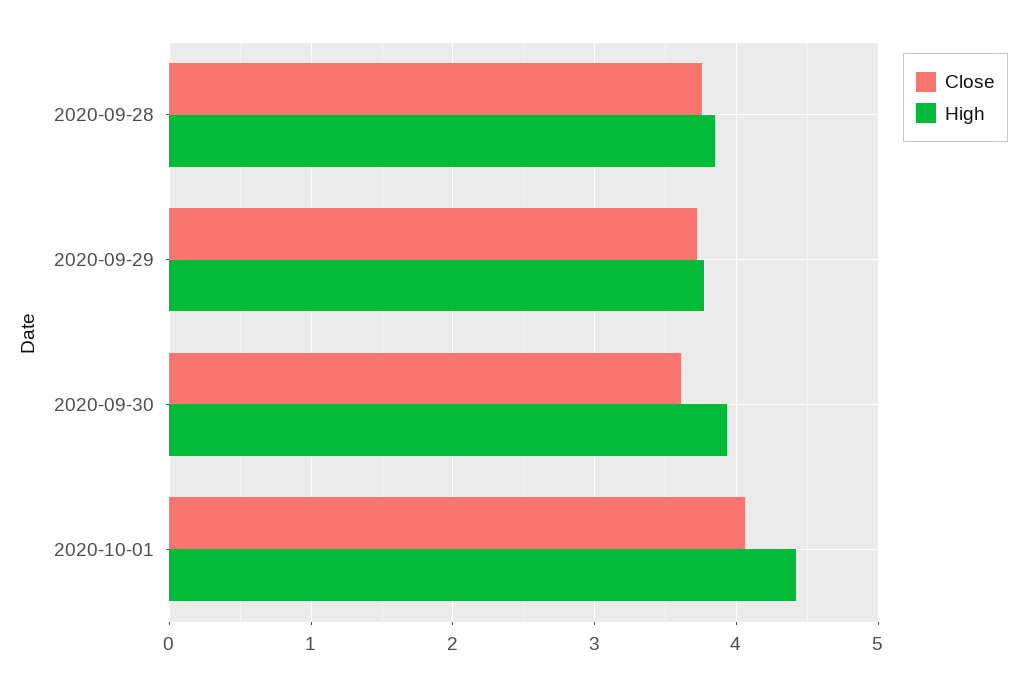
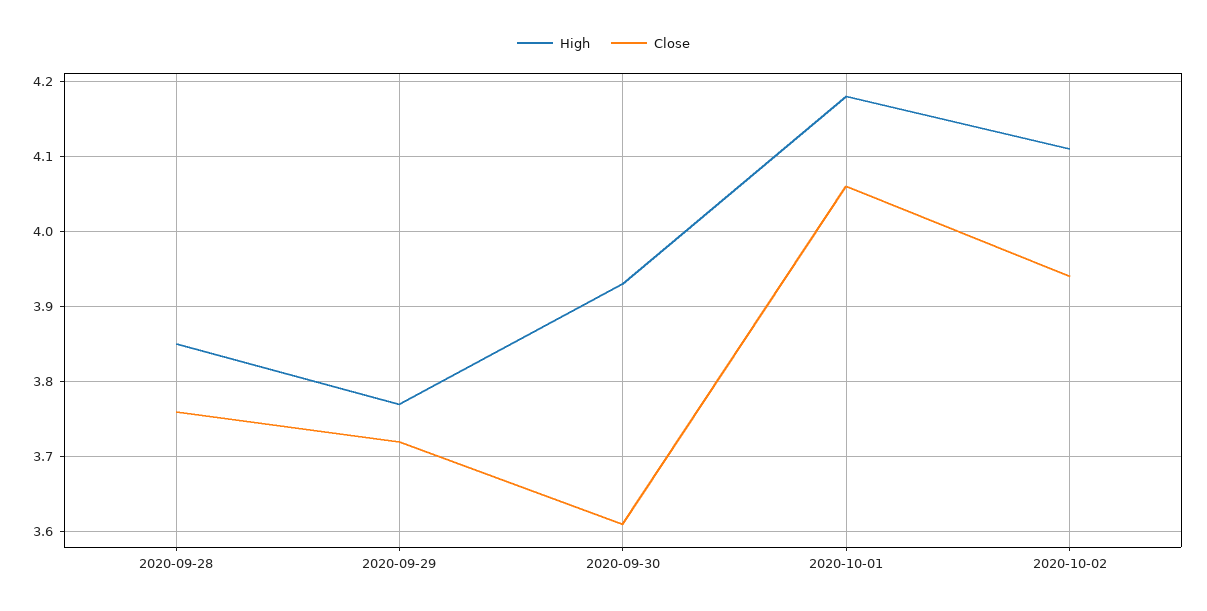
High, 2020-10-01: 4.4 -> 4.18
High, 2020-10-02: none -> 4.11
Close, 2020-10-02: none -> 3.94

